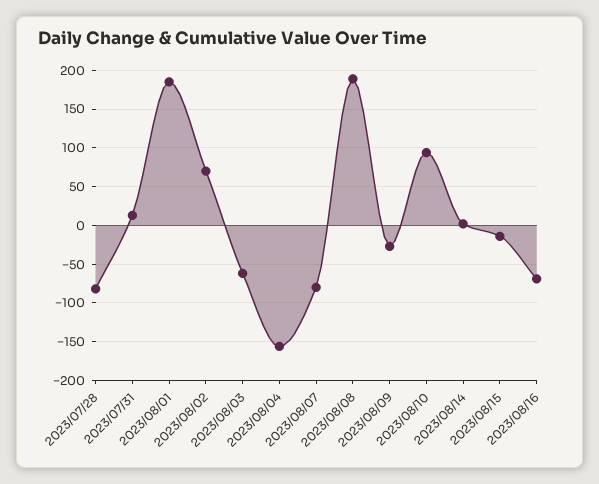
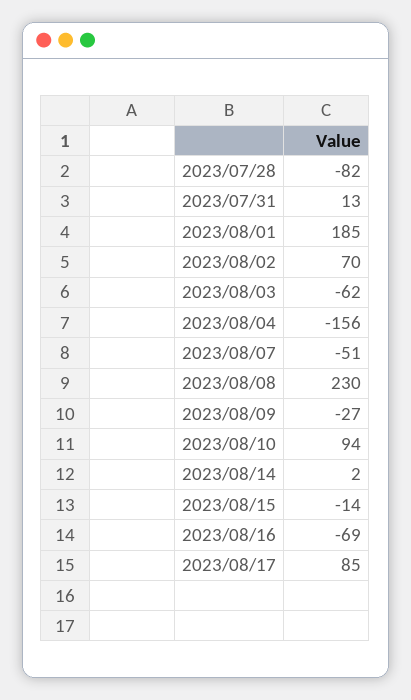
2023/08/07: -80 -> -51
2023/08/08: 190 -> 230
2023/08/17: none -> 85

